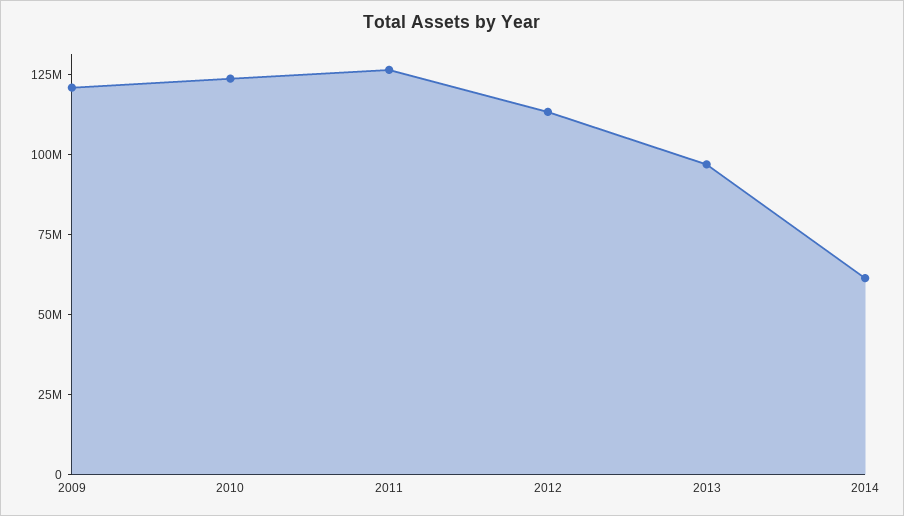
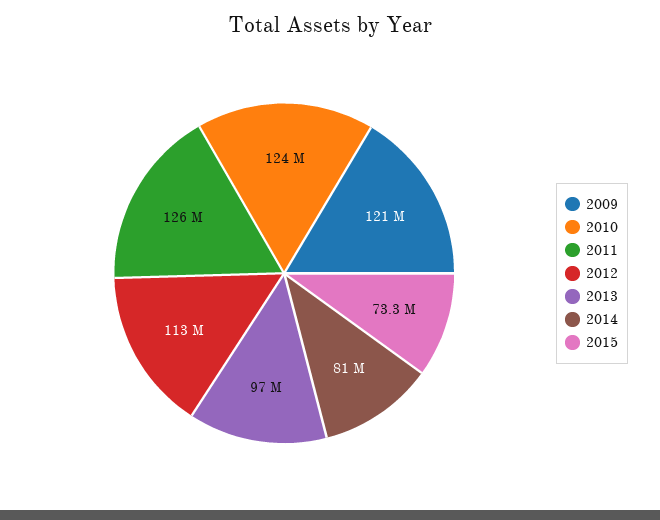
2014: 60000000 -> 81000000
2015: none -> 73300000

